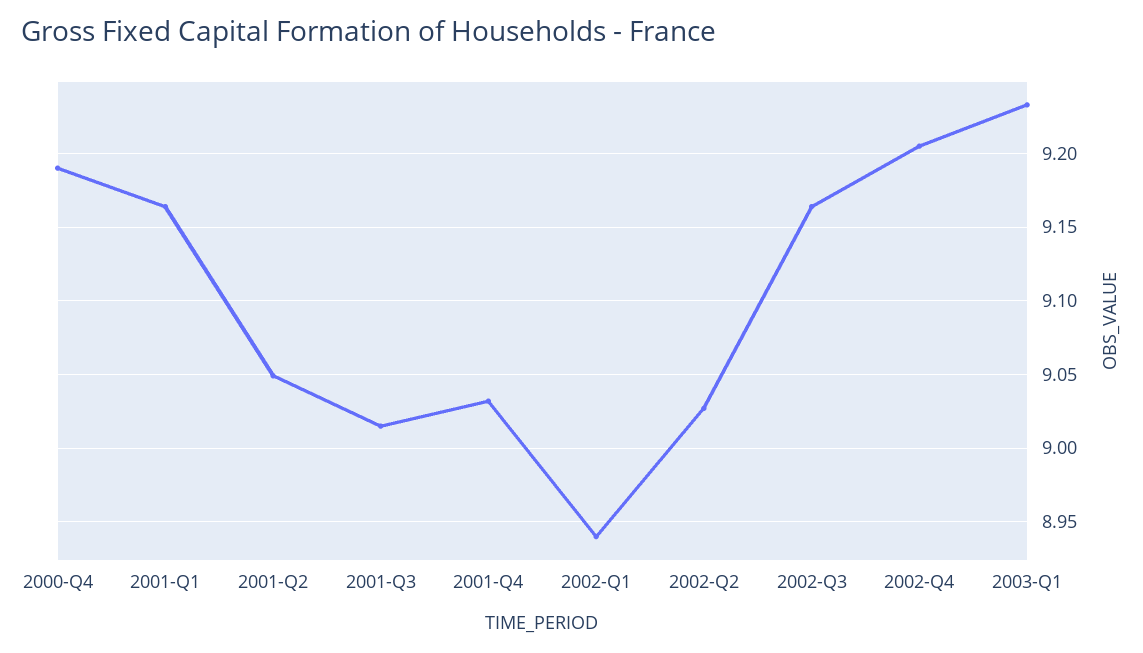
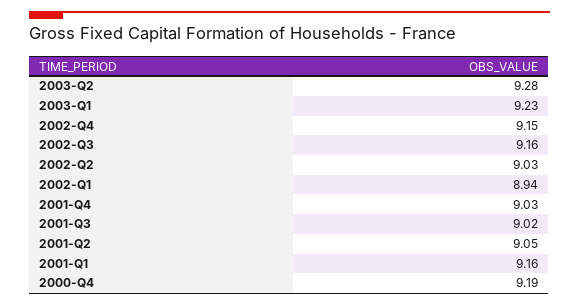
2002-Q4: 9.205 -> 9.15
2003-Q2: none -> 9.28

